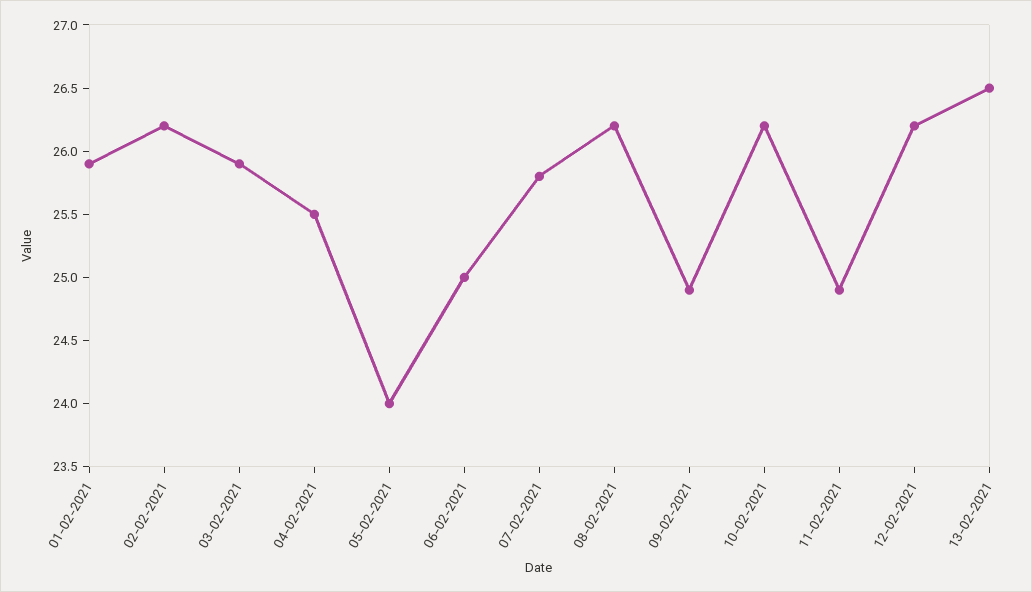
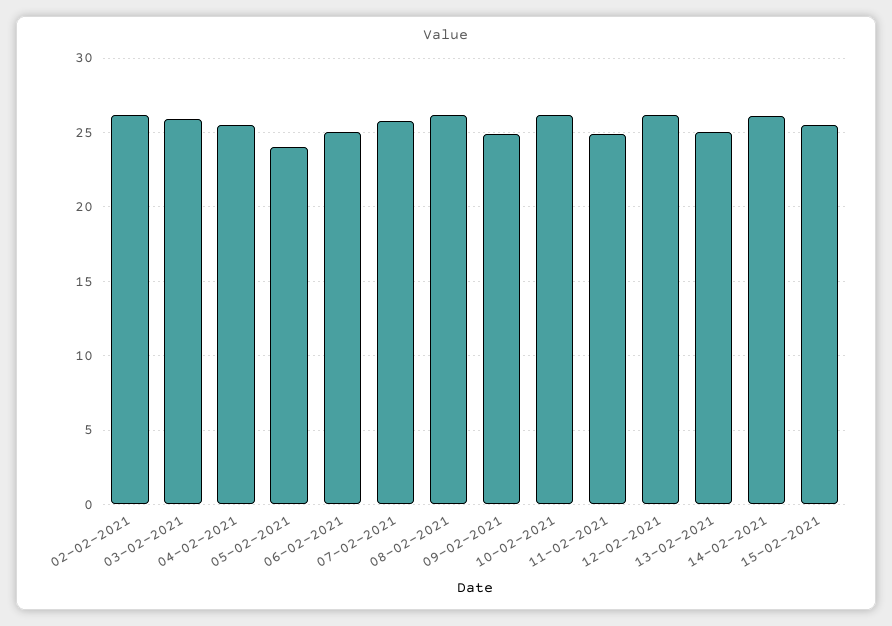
01-02-2021: 25.9 -> none
13-02-2021: 26.5 -> 25
14-02-2021: none -> 26
15-02-2021: none -> 25.5

